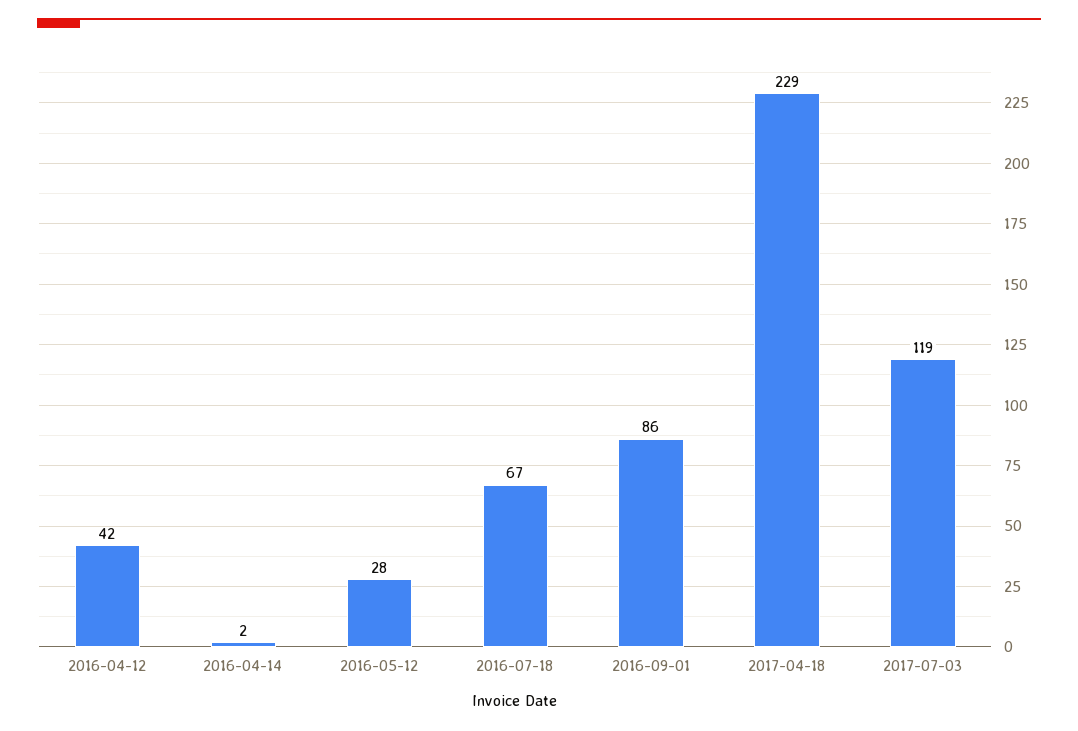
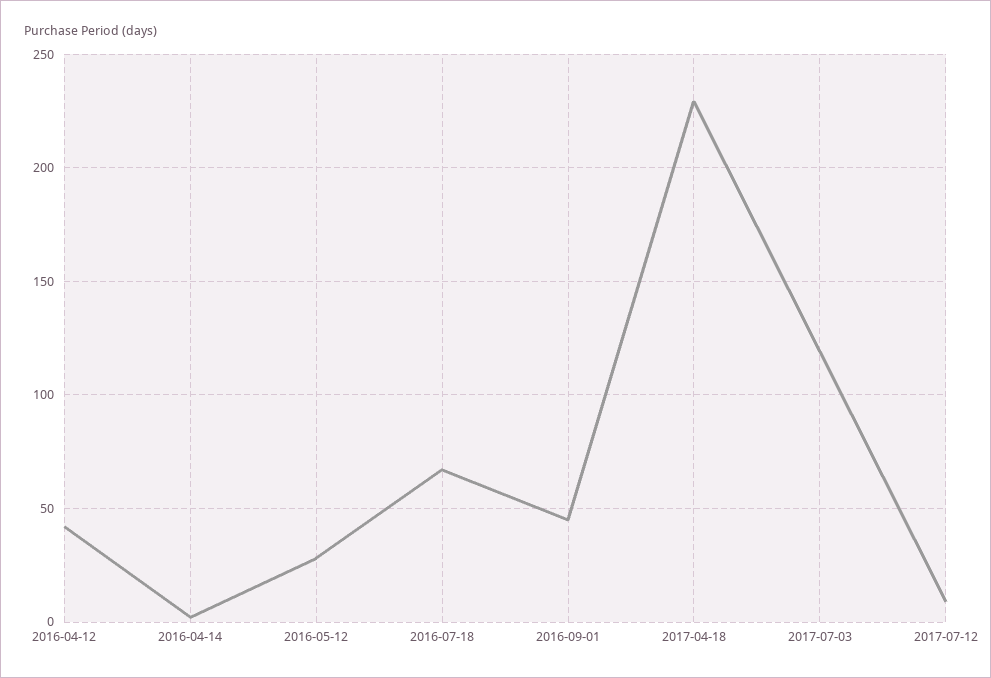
2016-09-01: 86 -> 45
2017-07-12: none -> 10

